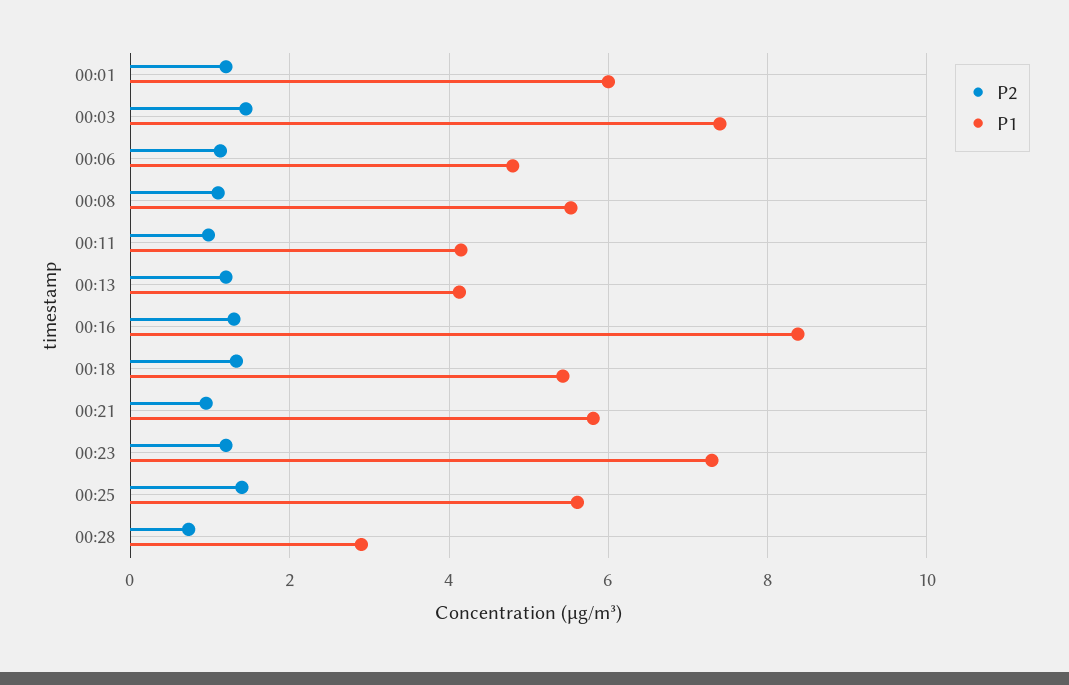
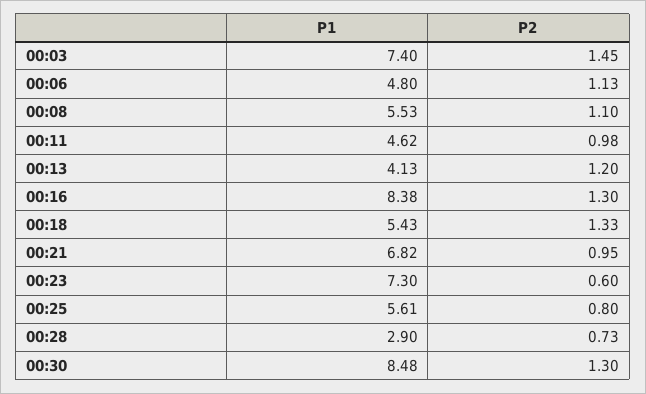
P2, 00:01: 1.2 -> none
P1, 00:01: 6 -> none
P1, 00:11: 4.2 -> 4.62
P1, 00:21: 5.8 -> 6.82
P2, 00:23: 1.2 -> 0.6
P2, 00:25: 1.4 -> 0.8
P1, 00:30: none -> 8.48
P2, 00:30: none -> 1.3

